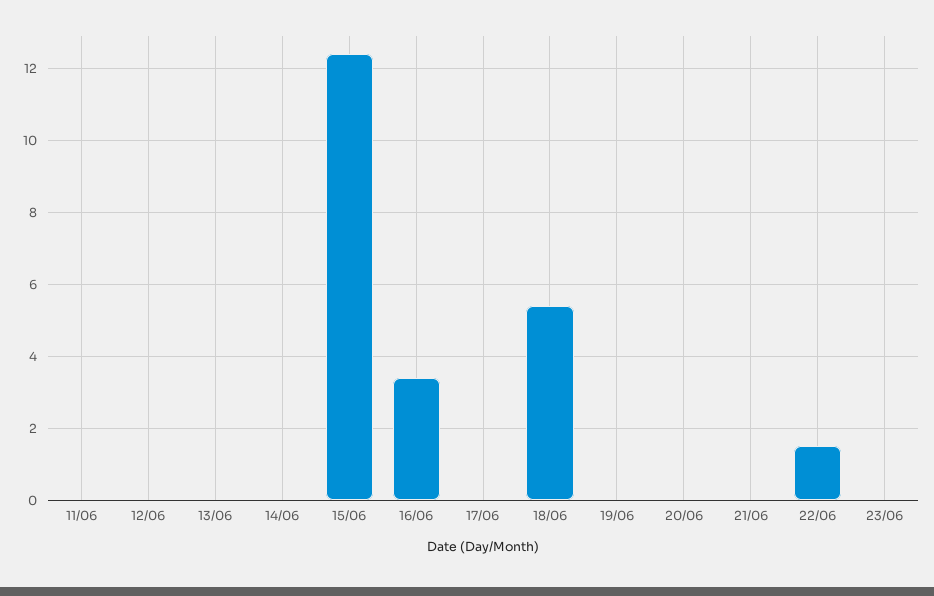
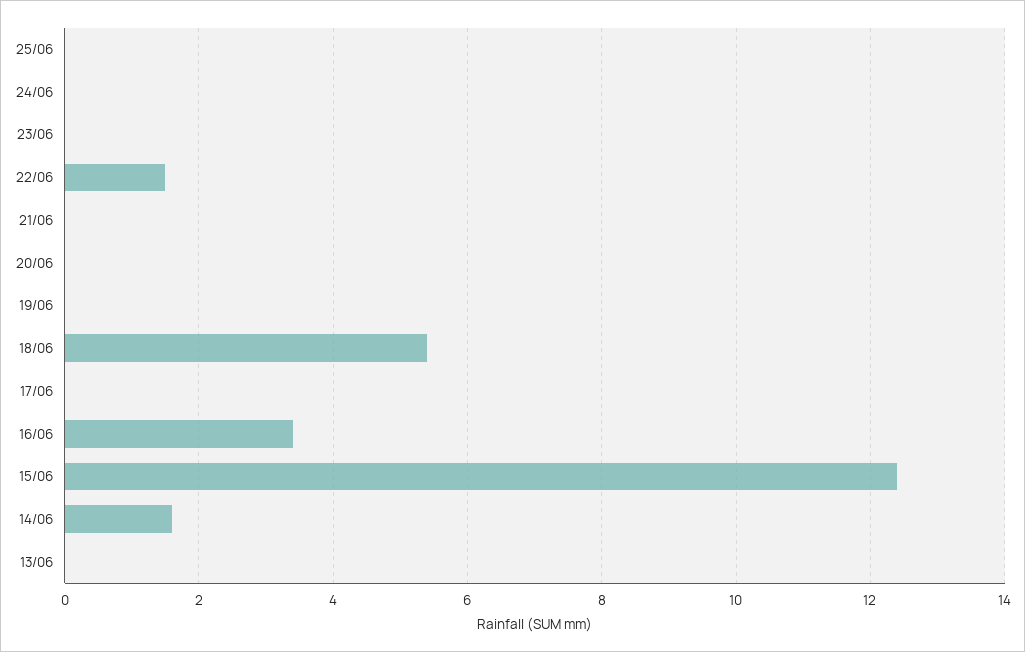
11/06: 0 -> none
12/06: 0 -> none
14/06: 0 -> 1.5
25/06: none -> 0
24/06: none -> 0

